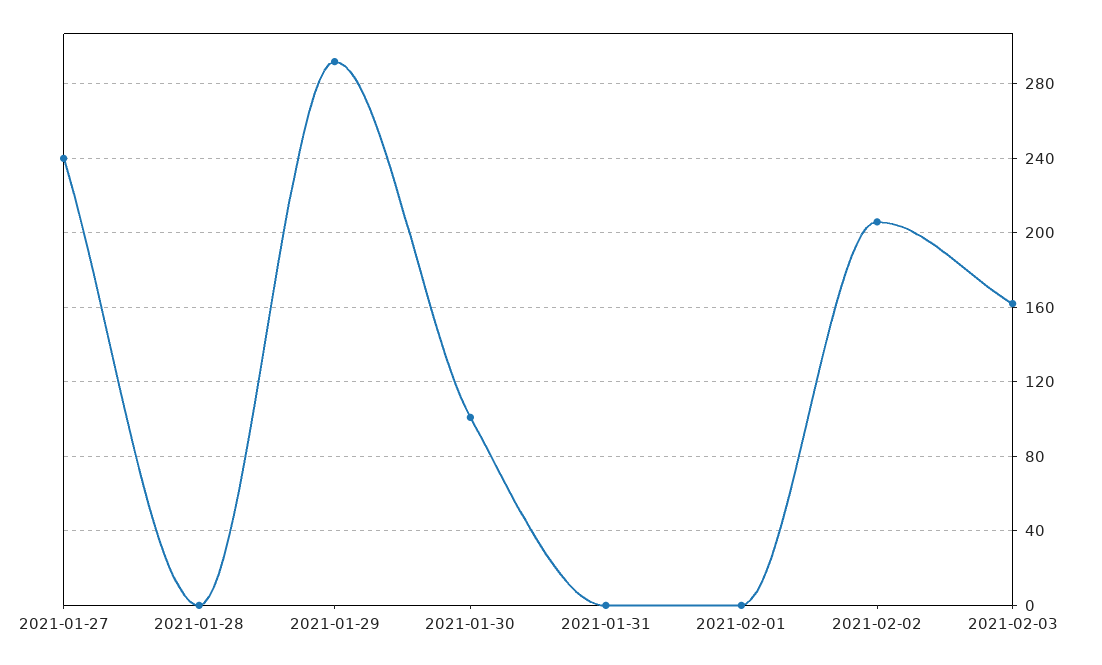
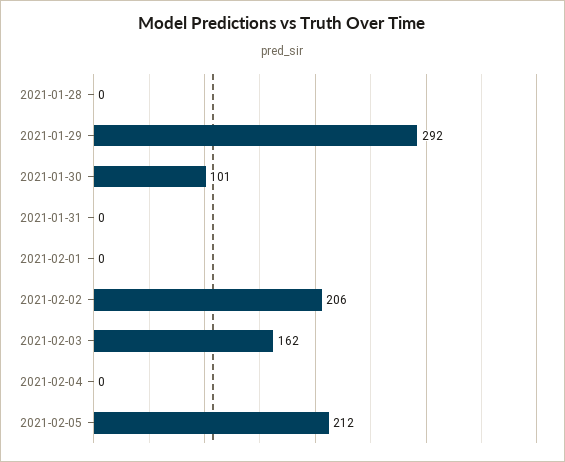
2021-01-27: 240 -> none
2021-02-04: none -> 0
2021-02-05: none -> 212

